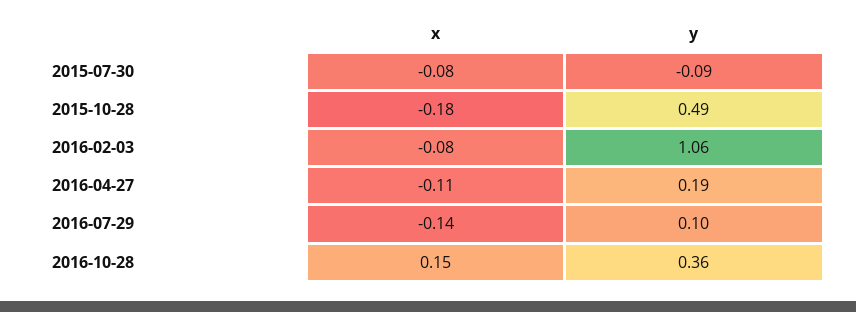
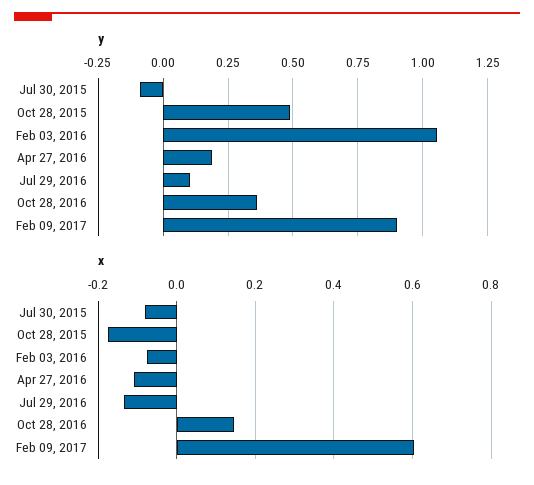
y, Feb 09, 2017: none -> 0.9
x, Feb 09, 2017: none -> 0.6

